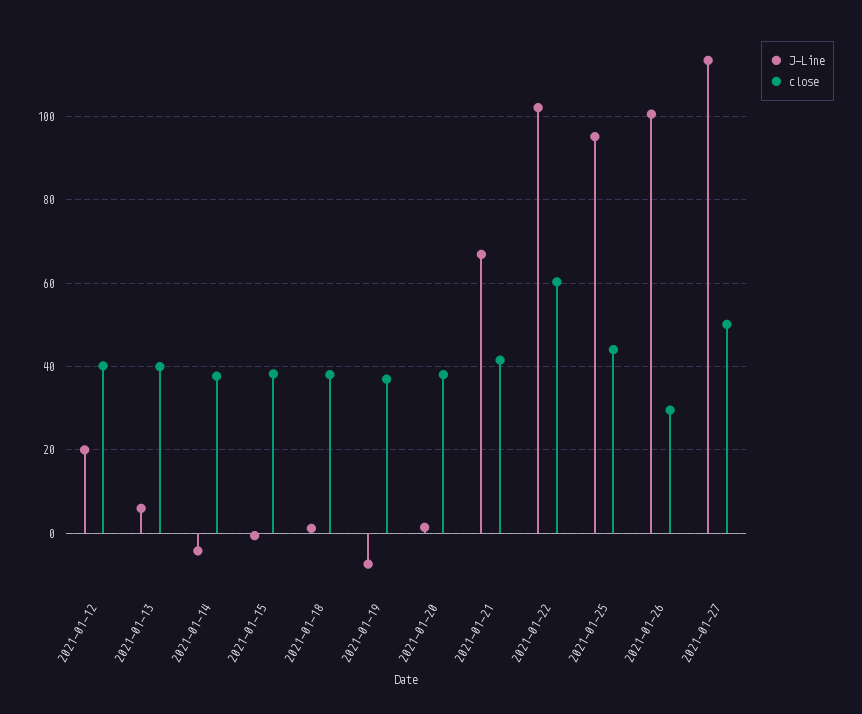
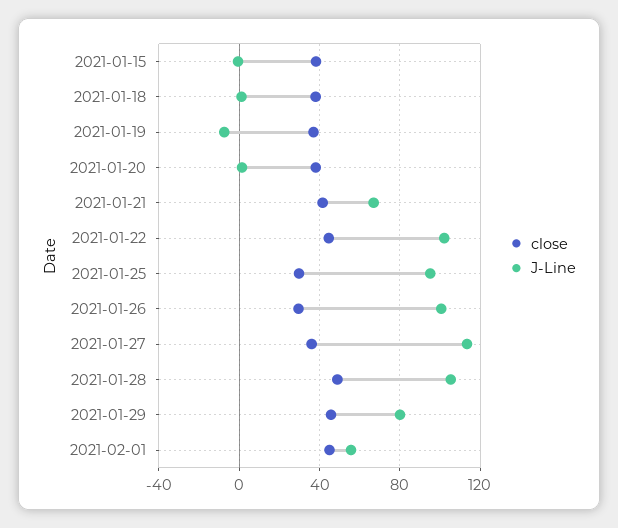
J-Line, 2021-01-12: 20 -> none
close, 2021-01-12: 40 -> none
J-Line, 2021-01-13: 6 -> none
close, 2021-01-13: 40 -> none
J-Line, 2021-01-14: -4 -> none
close, 2021-01-14: 38 -> none
close, 2021-01-22: 60 -> 45
close, 2021-01-25: 44 -> 30
close, 2021-01-27: 50 -> 35
close, 2021-01-28: none -> 50
J-Line, 2021-01-28: none -> 105
close, 2021-01-29: none -> 45
J-Line, 2021-01-29: none -> 80
close, 2021-02-01: none -> 45
J-Line, 2021-02-01: none -> 55

